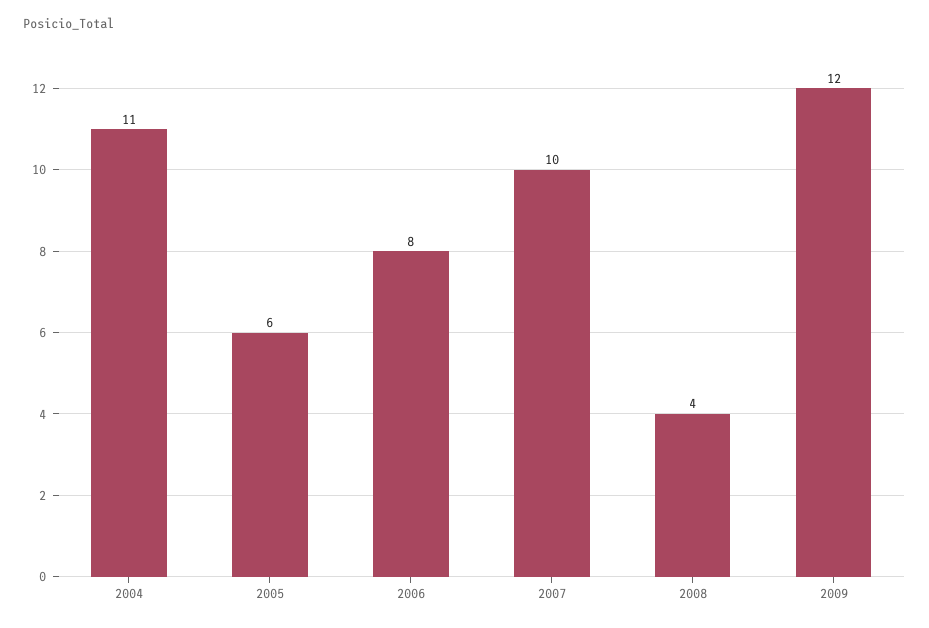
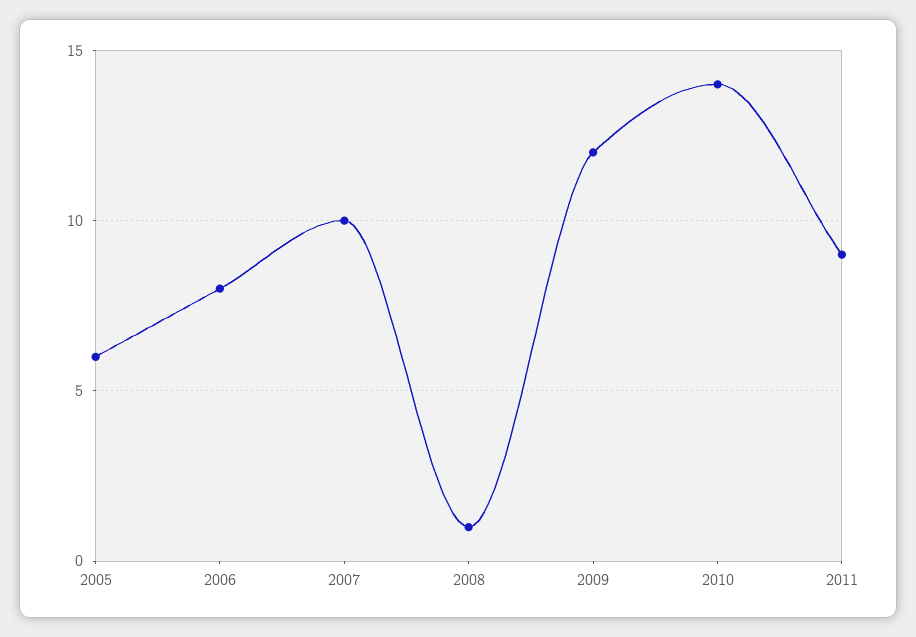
2004: 11 -> none
2008: 4 -> 1
2010: none -> 14
2011: none -> 9

